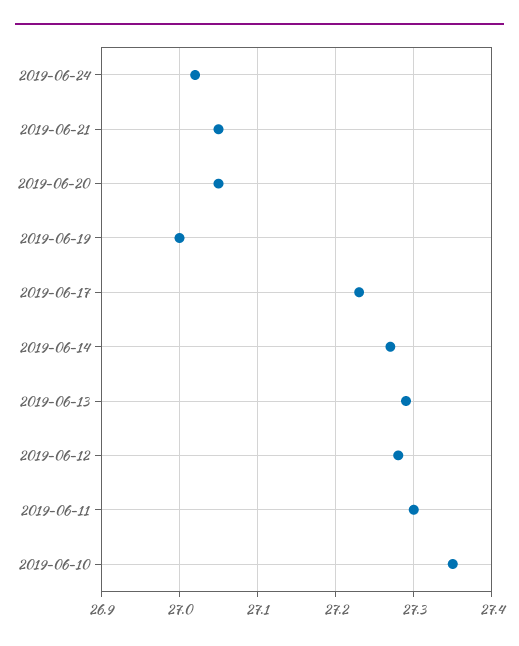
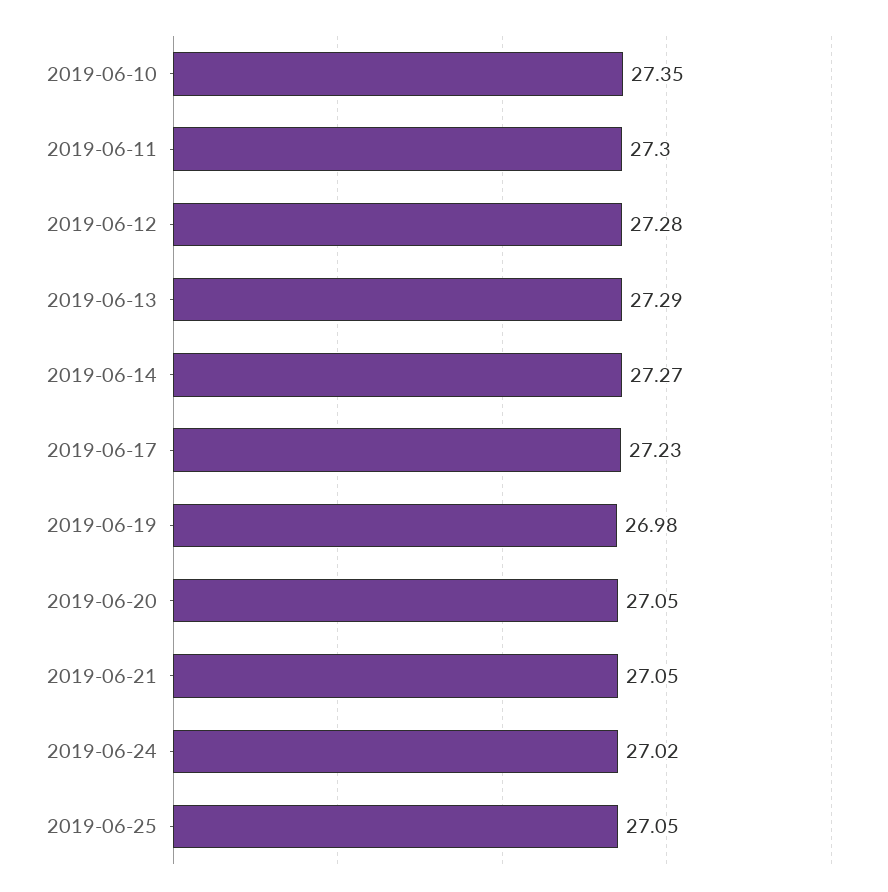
2019-06-19: 27 -> 26.98
2019-06-25: none -> 27.05

